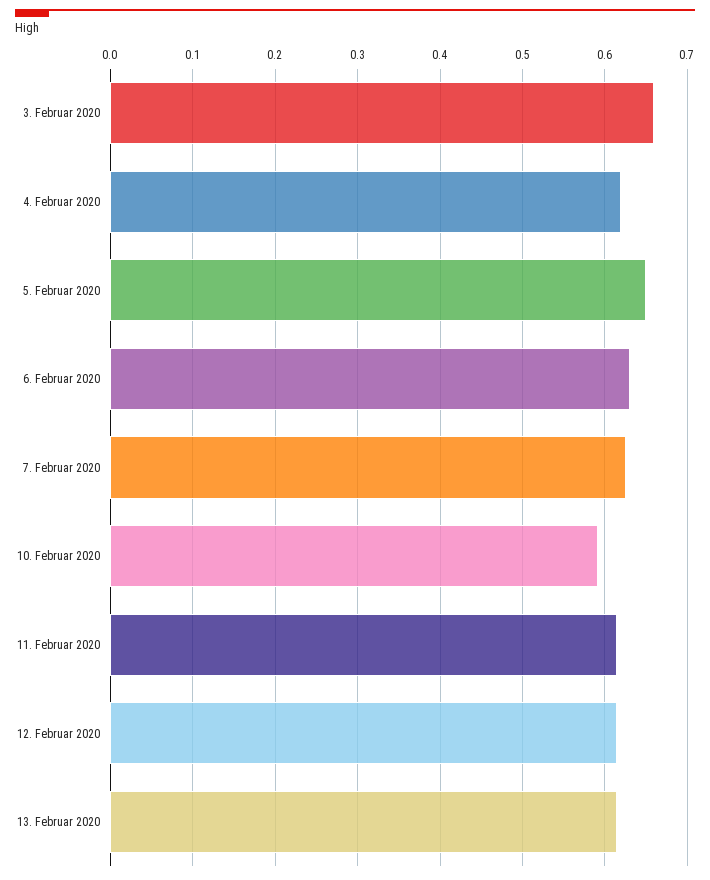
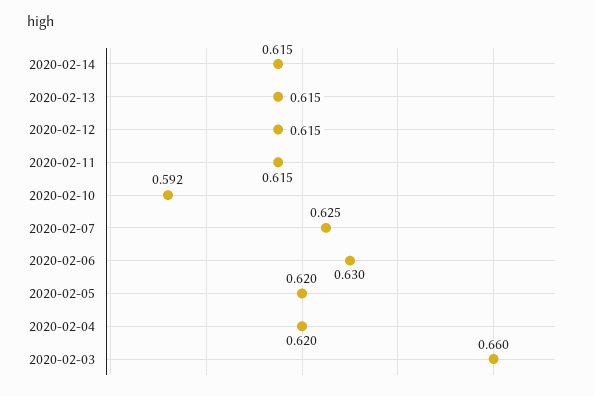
5. Februar 2020: 0.65 -> 0.62
2020-02-14: none -> 0.615

